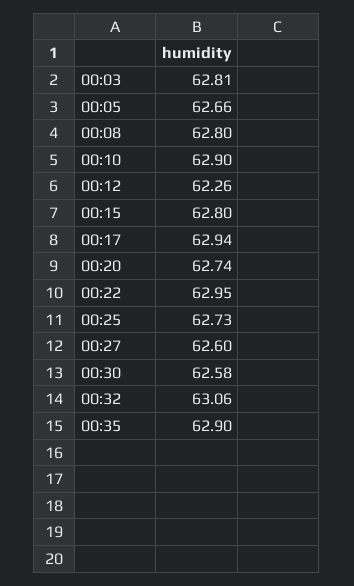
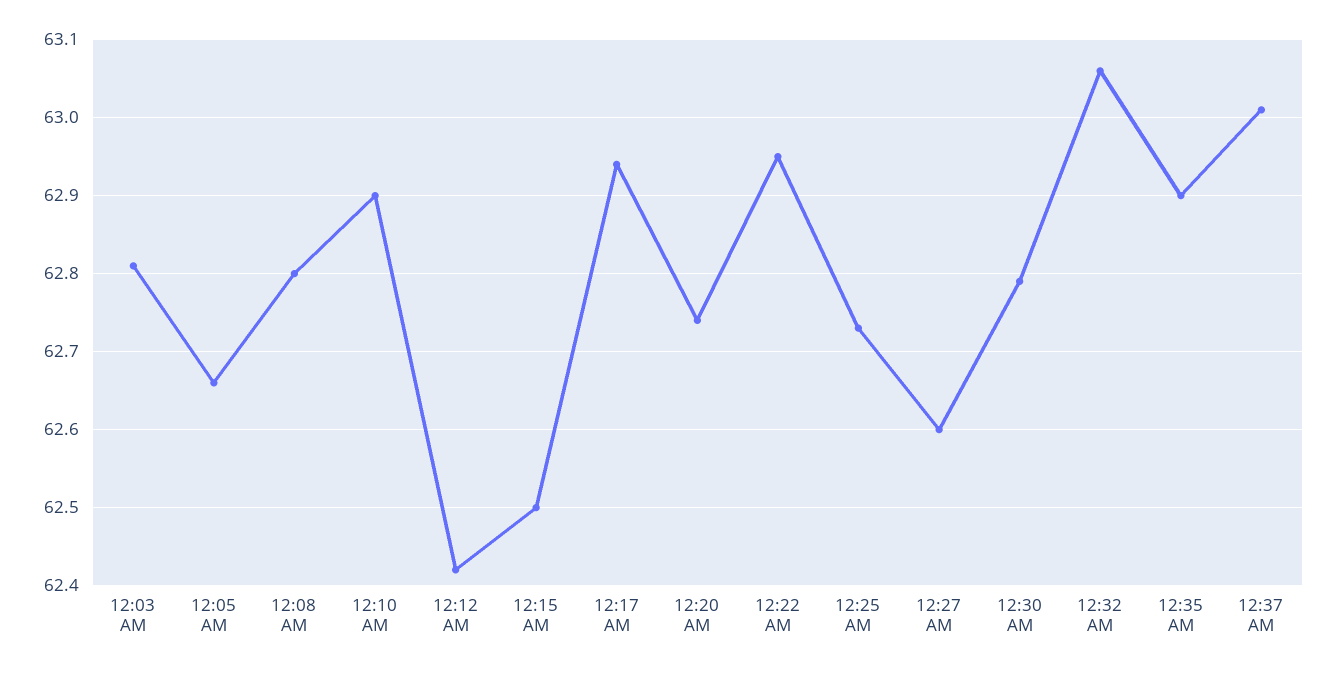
00:12: 62.26 -> 62.42
00:15: 62.8 -> 62.5
00:30: 62.58 -> 62.79
12:37 AM: none -> 63.01

